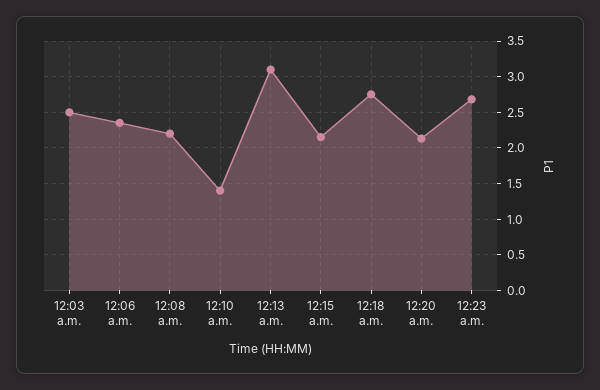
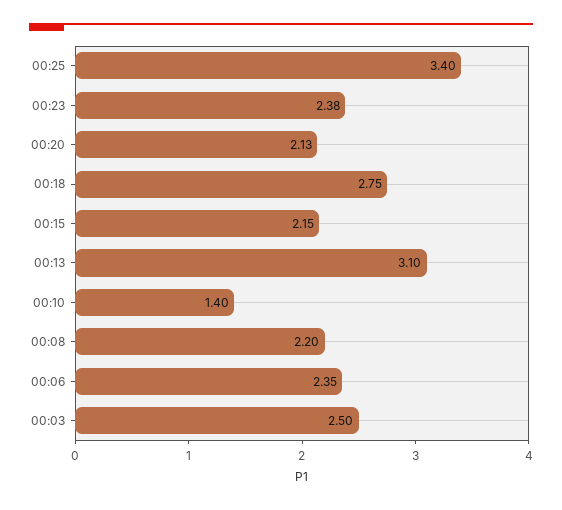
12:23 a.m.: 2.7 -> 2.38
00:25: none -> 3.4

